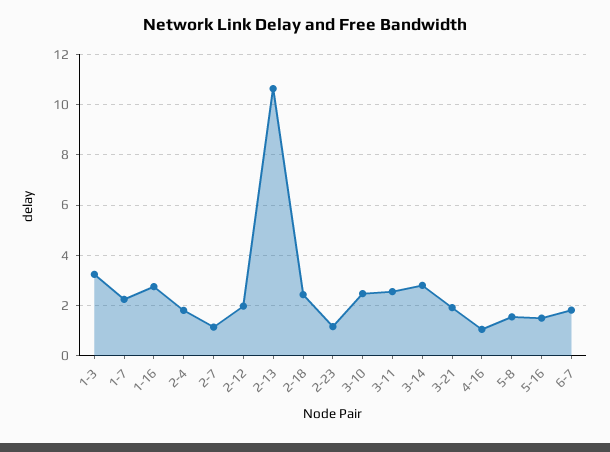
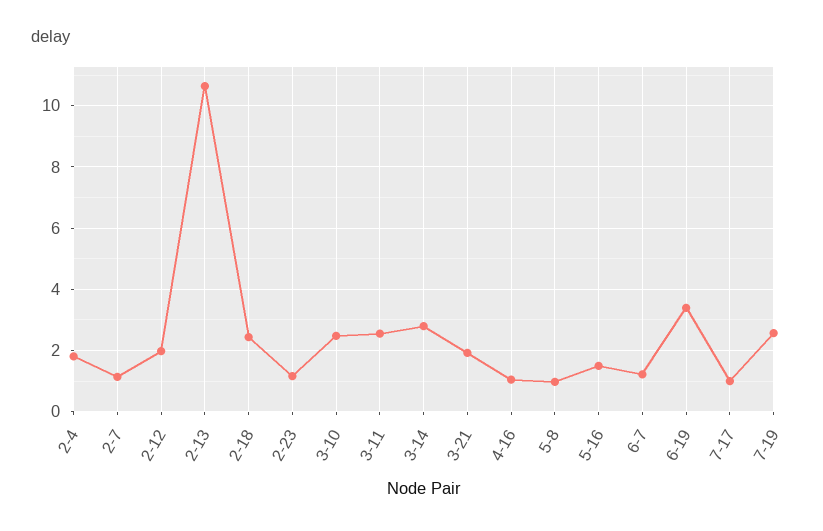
1-3: 3.25 -> none
1-7: 2.25 -> none
1-16: 2.75 -> none
5-8: 1.5 -> 1
6-7: 1.75 -> 1.2
6-19: none -> 3.4
7-17: none -> 1
7-19: none -> 2.6

